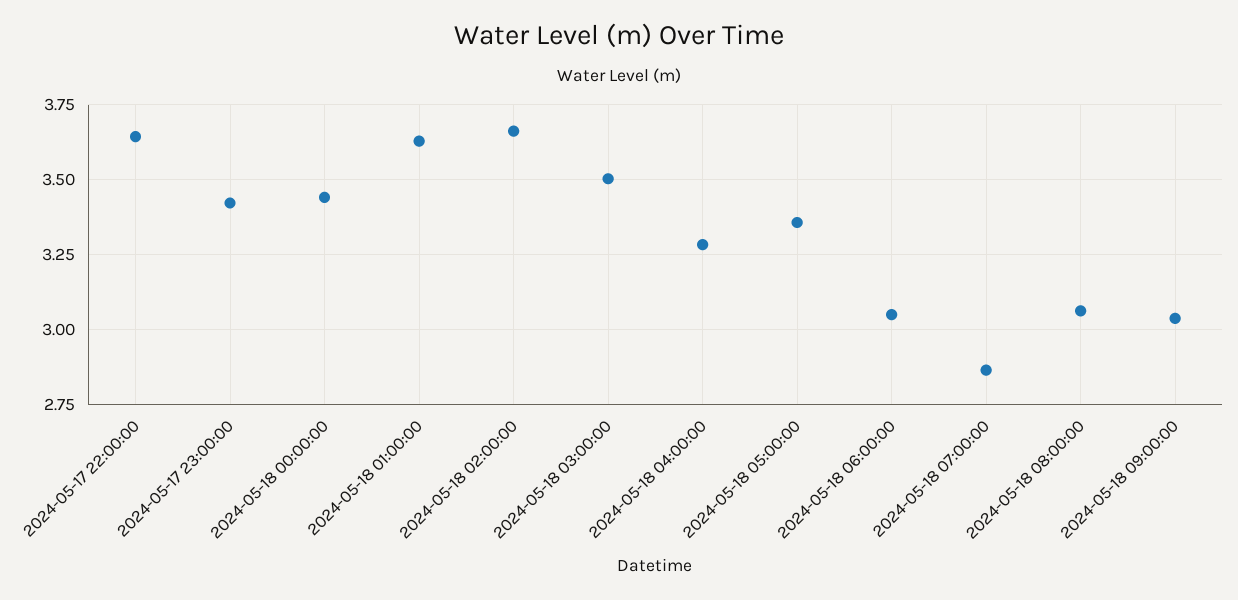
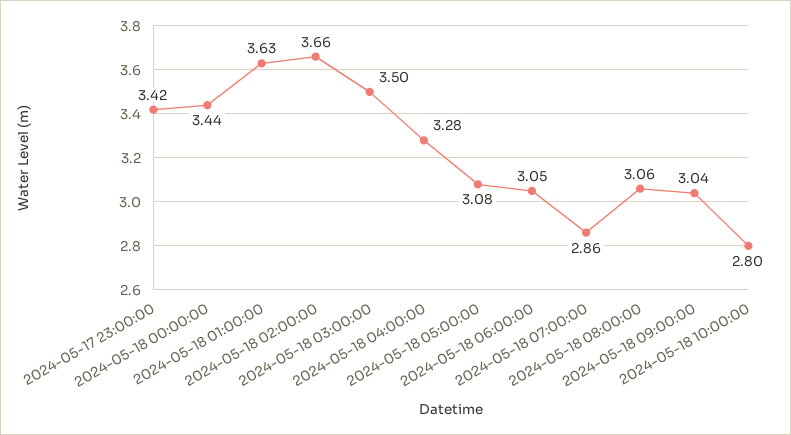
2024-05-17 22:00:00: 3.65 -> none
2024-05-18 05:00:00: 3.35 -> 3.08
2024-05-18 10:00:00: none -> 2.8

